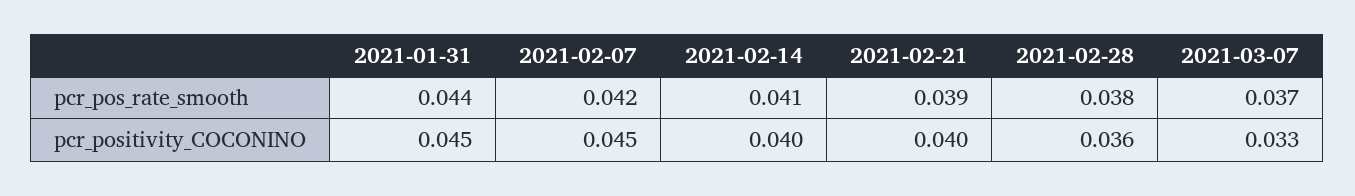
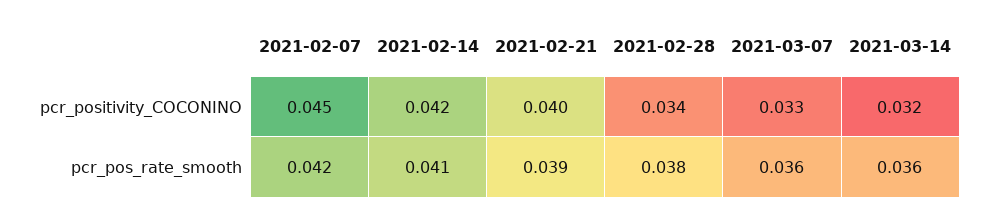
2021-01-31, pcr_pos_rate_smooth: 0.044 -> none
2021-03-07, pcr_pos_rate_smooth: 0.037 -> 0.036
2021-01-31, pcr_positivity_COCONINO: 0.045 -> none
2021-02-14, pcr_positivity_COCONINO: 0.04 -> 0.042
2021-02-28, pcr_positivity_COCONINO: 0.036 -> 0.034
2021-03-14, pcr_positivity_COCONINO: none -> 0.032
2021-03-14, pcr_pos_rate_smooth: none -> 0.036

